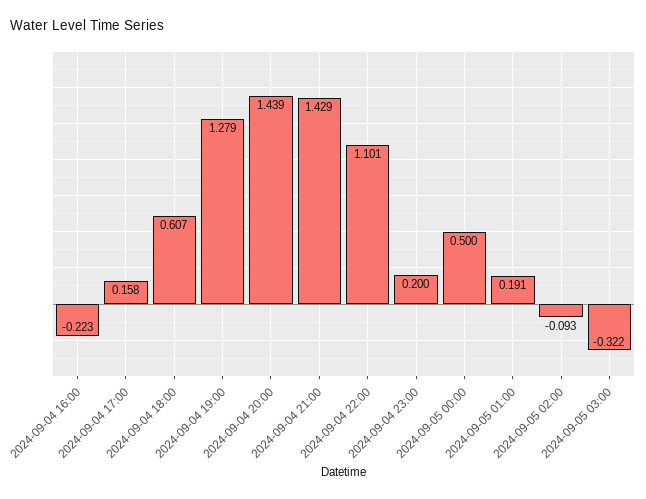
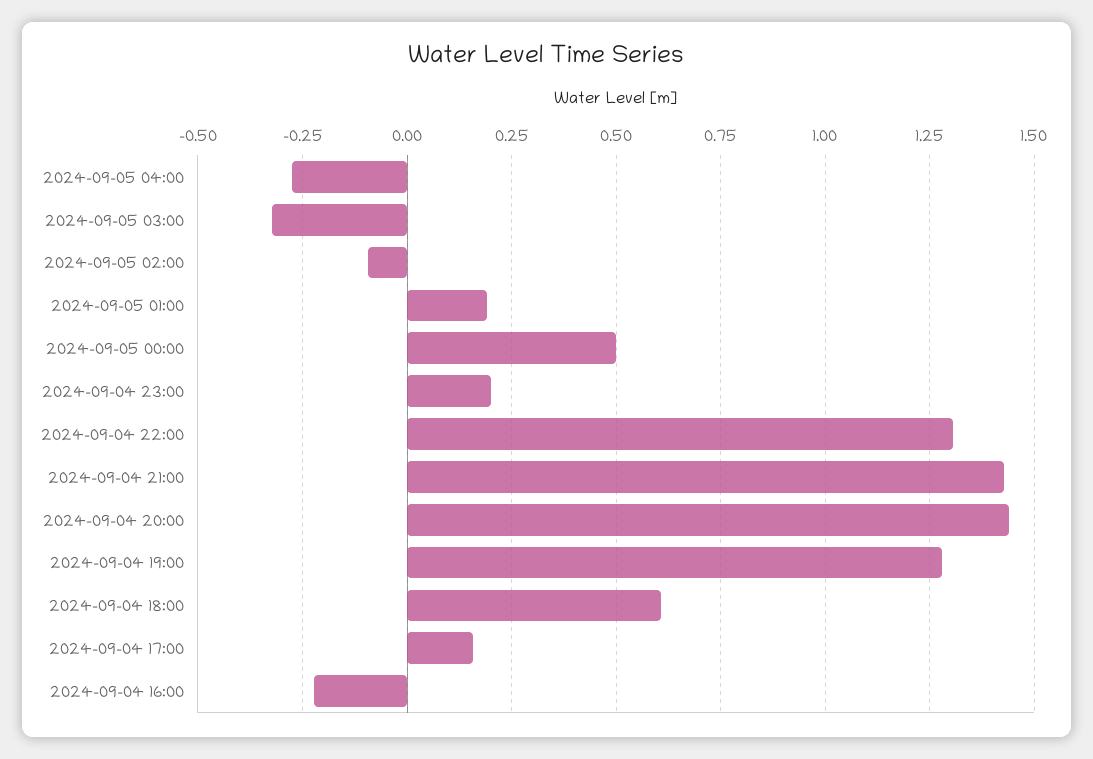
2024-09-04 22:00: 1.101 -> 1.3
2024-09-05 04:00: none -> -0.275

